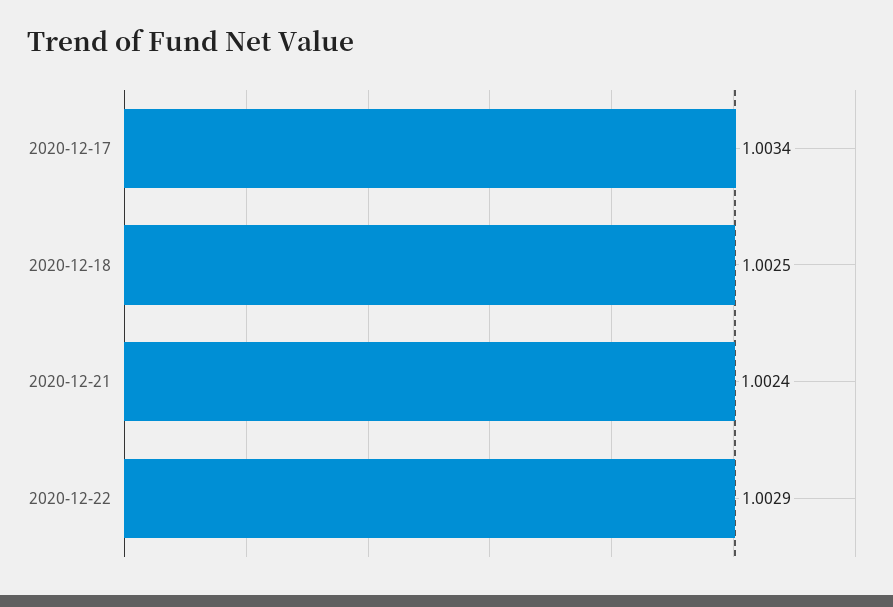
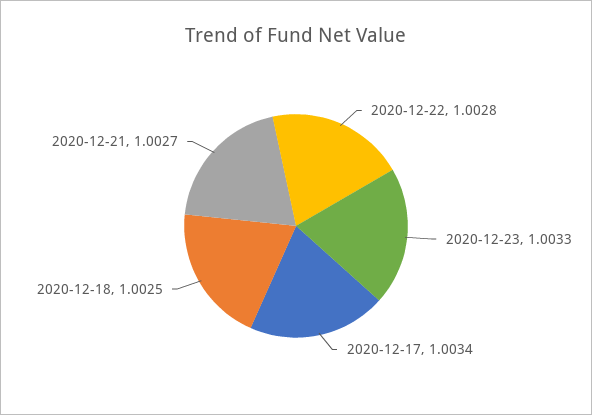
2020-12-21: 1.0024 -> 1.0027
2020-12-22: 1.0029 -> 1.0028
2020-12-23: none -> 1.0033

